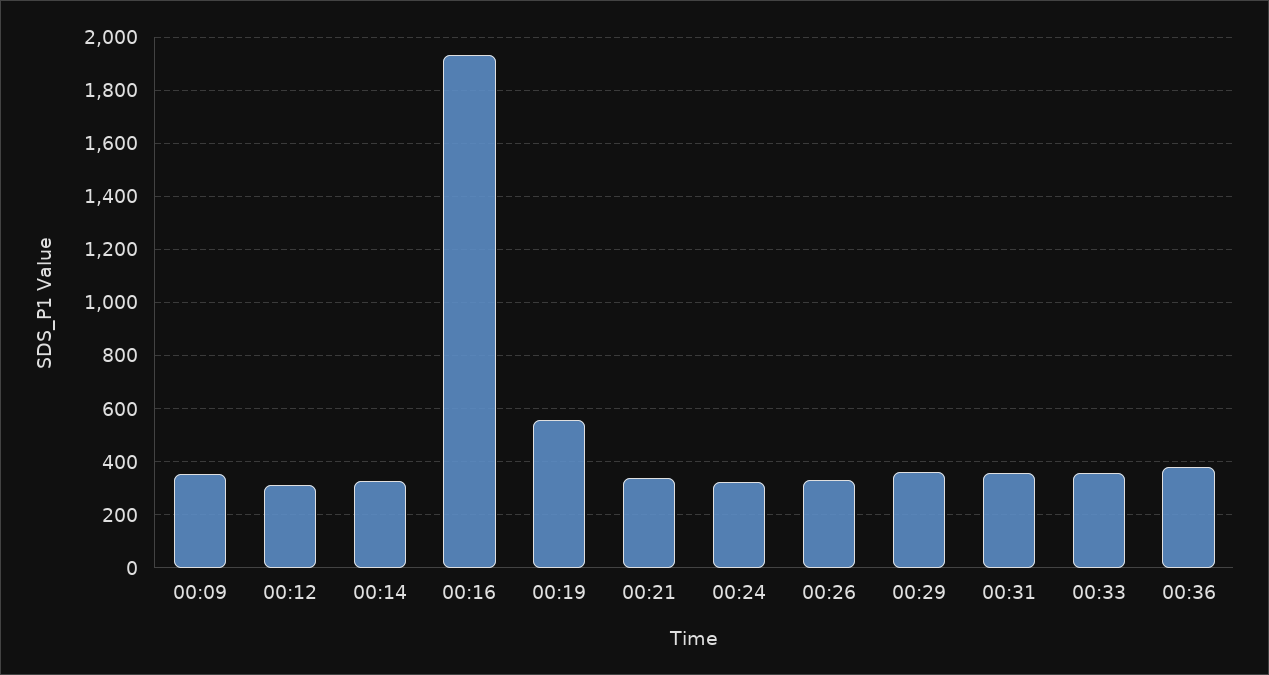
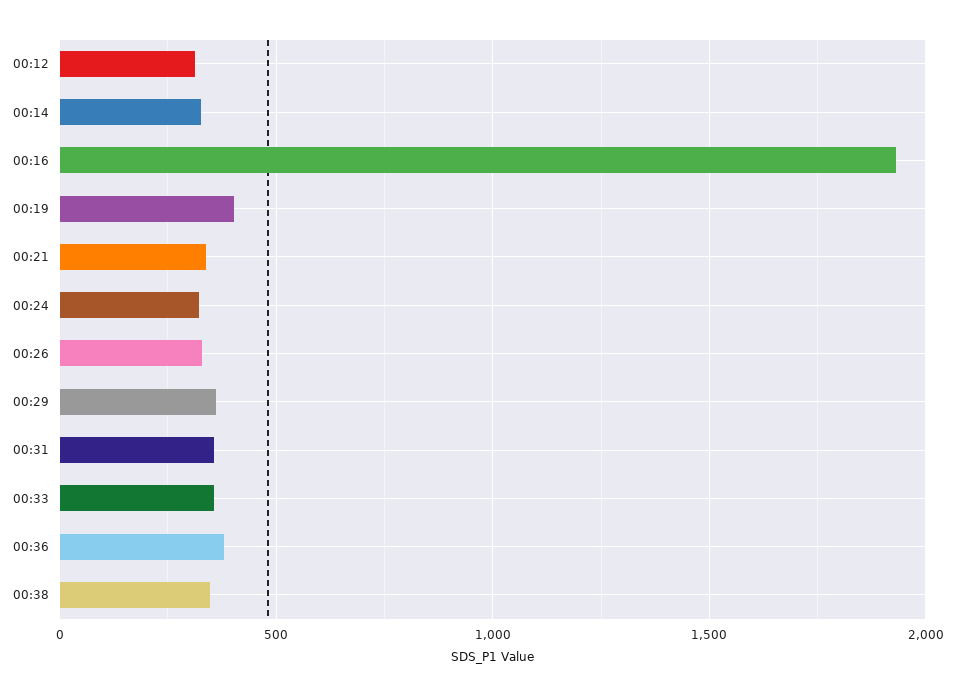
00:09: 350 -> none
00:19: 550 -> 400
00:38: none -> 350

